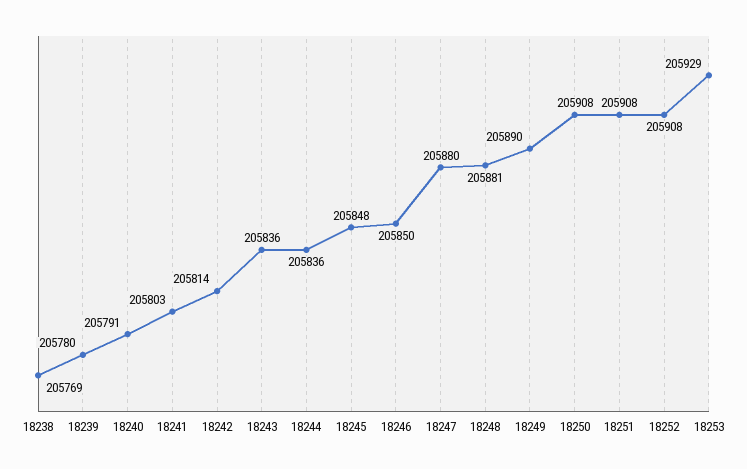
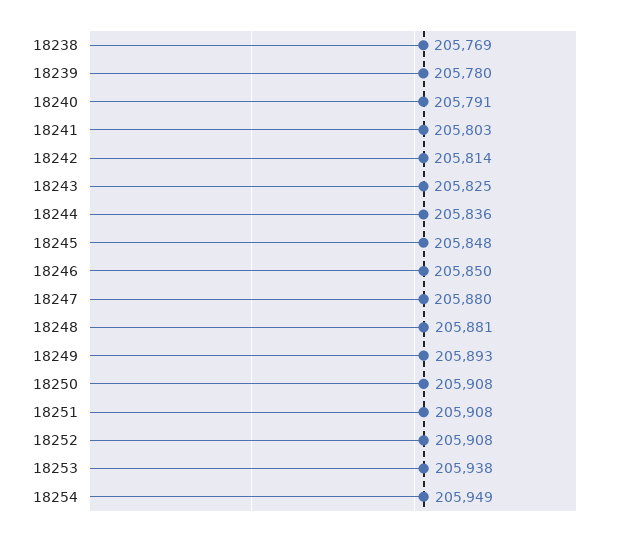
18243: 205836 -> 205825
18249: 205890 -> 205893
18253: 205929 -> 205938
18254: none -> 205949

